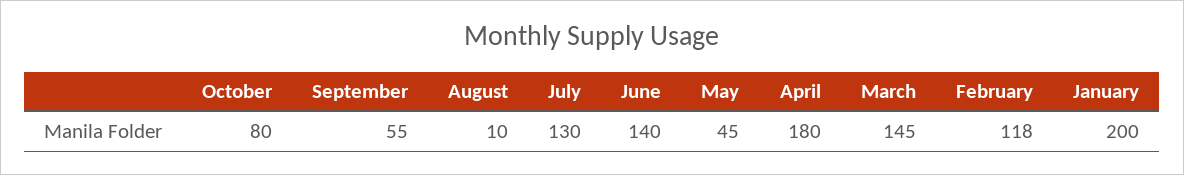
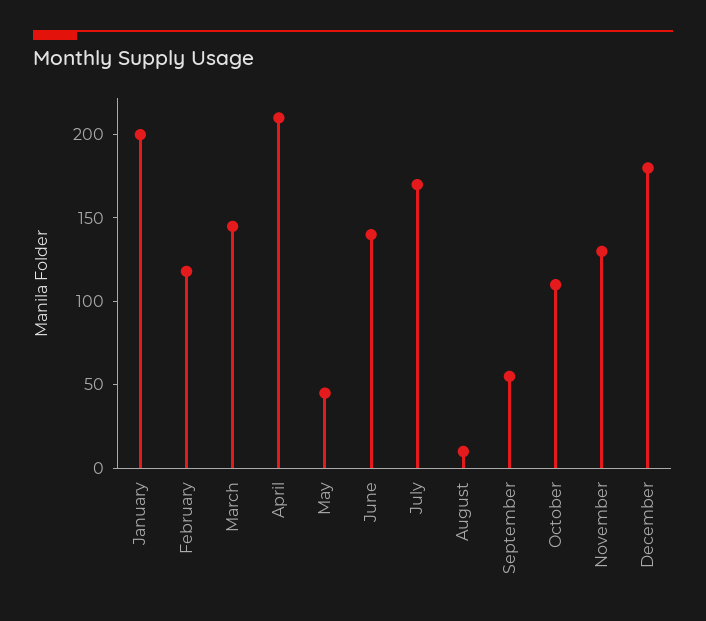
October: 80 -> 110
July: 130 -> 170
April: 180 -> 210
November: none -> 130
December: none -> 180

